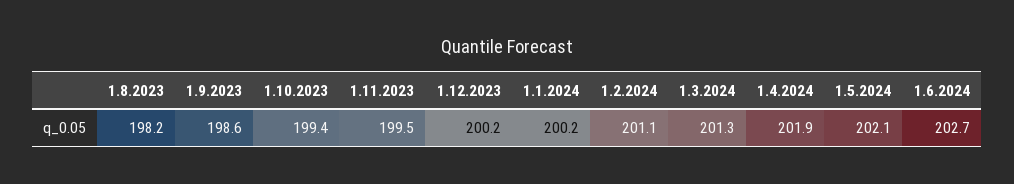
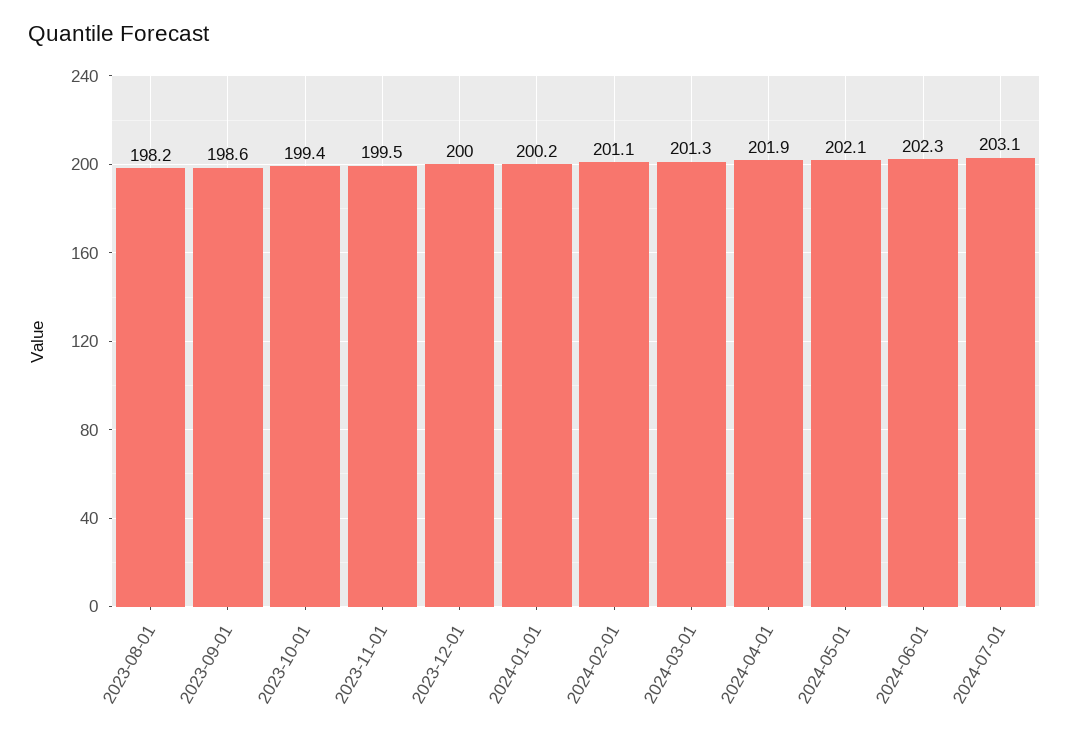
1.12.2023: 200.2 -> 200
1.6.2024: 202.7 -> 202.3
2024-07-01: none -> 203.1

